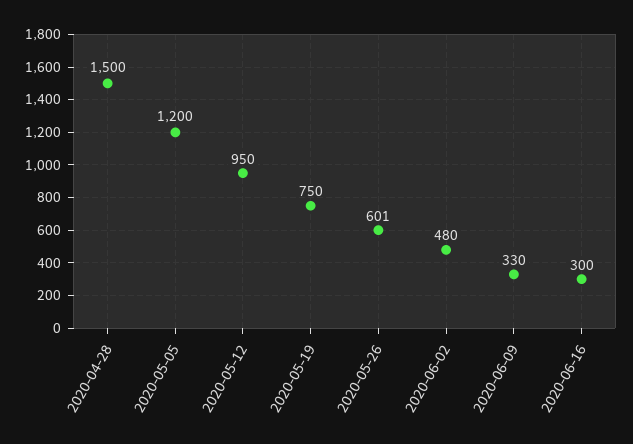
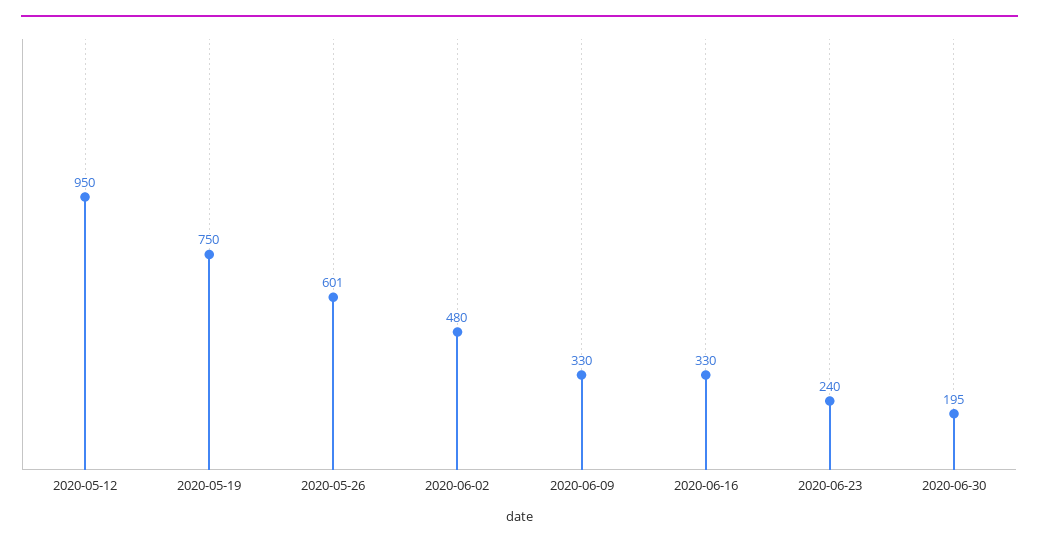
2020-04-28: 1500 -> none
2020-05-05: 1200 -> none
2020-06-16: 300 -> 330
2020-06-23: none -> 240
2020-06-30: none -> 195

